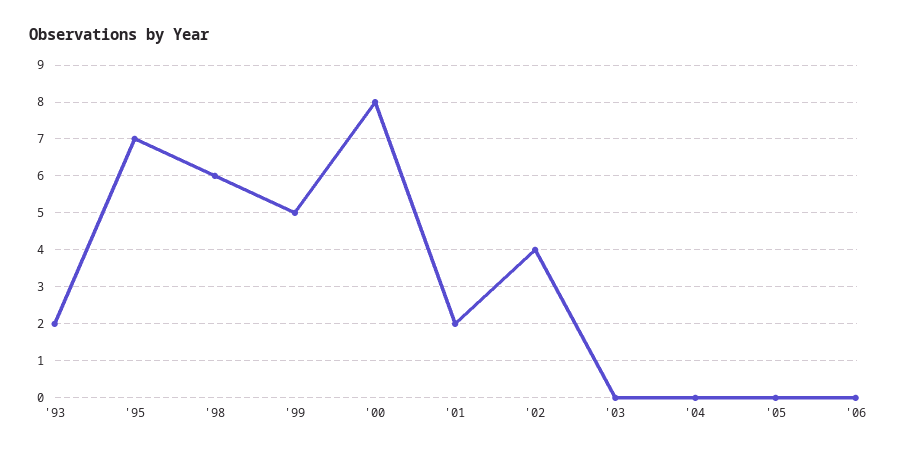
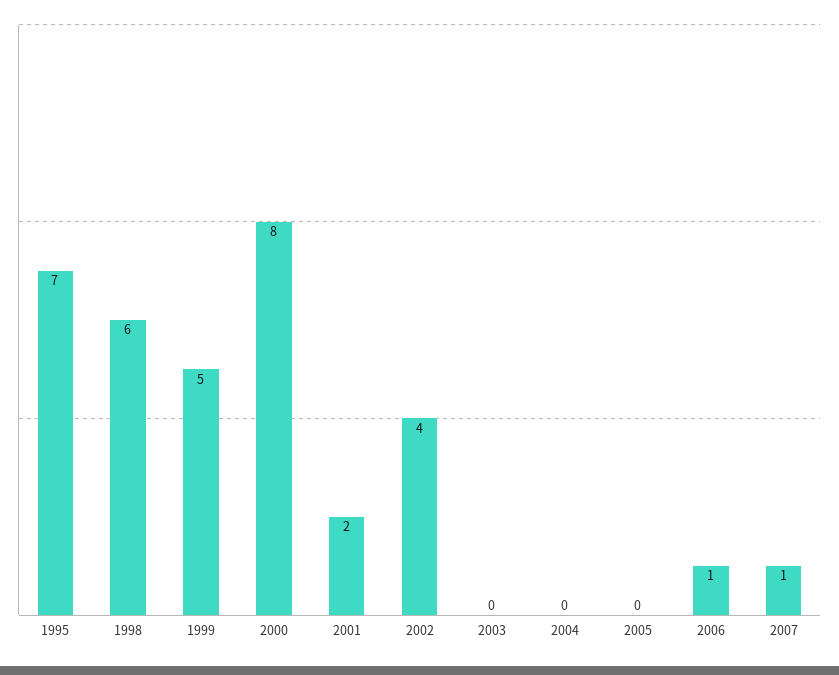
'93: 2 -> none
'06: 0 -> 1
2007: none -> 1

